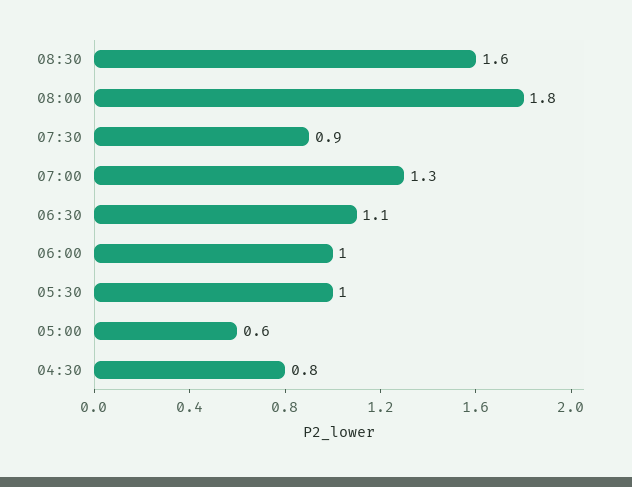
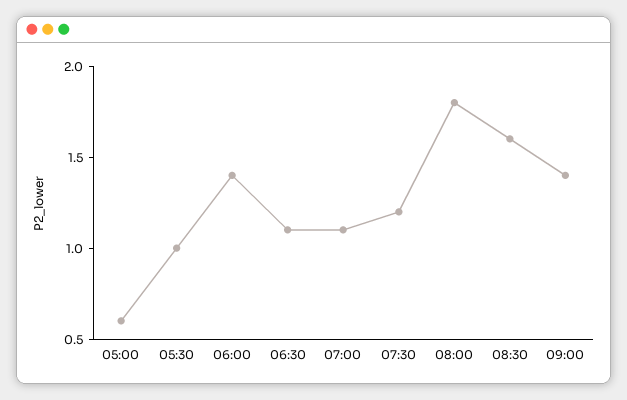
07:30: 0.9 -> 1.2
07:00: 1.3 -> 1.1
06:00: 1 -> 1.4
04:30: 0.8 -> none
09:00: none -> 1.4

